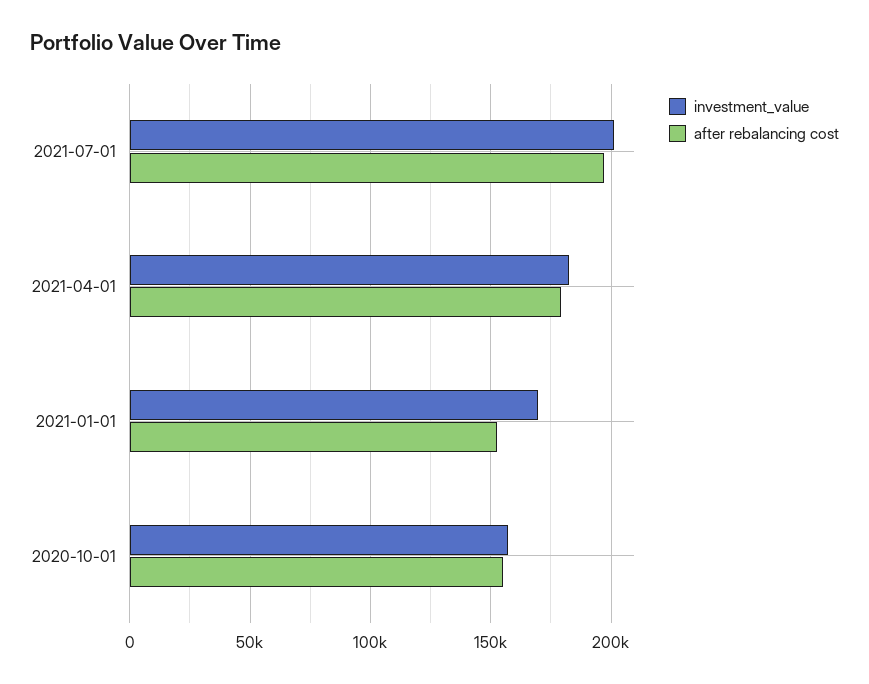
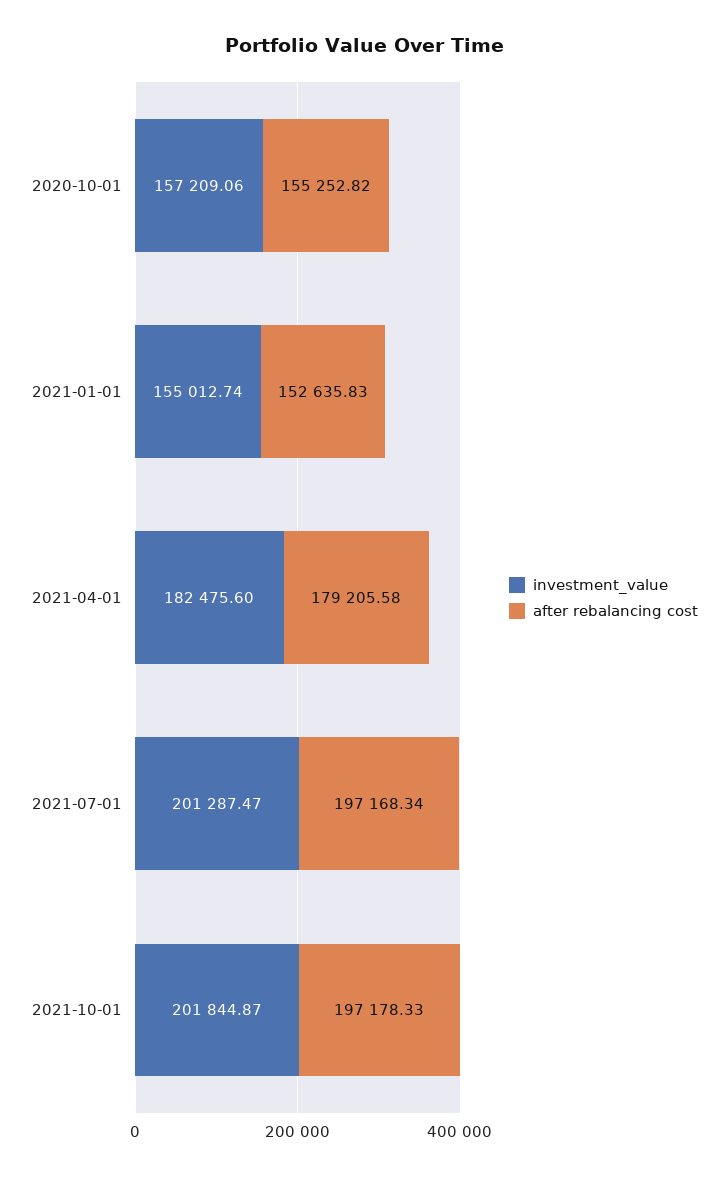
investment_value, 2021-01-01: 170000 -> 155012.74
investment_value, 2021-10-01: none -> 201844.87
after rebalancing cost, 2021-10-01: none -> 197178.33

